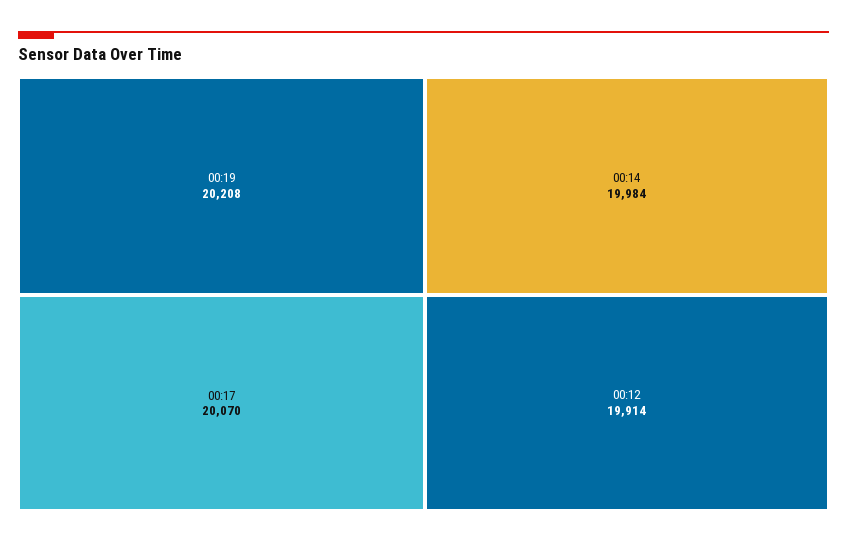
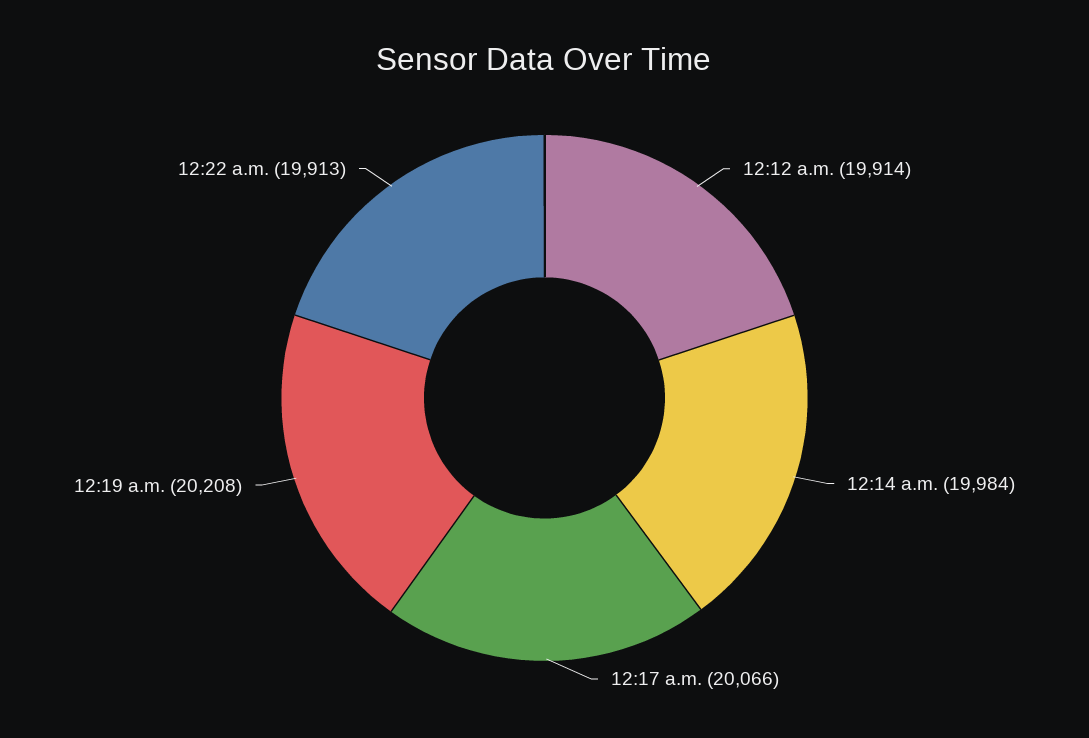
00:17: 20070 -> 20066
12:22 a.m.: none -> 19913

